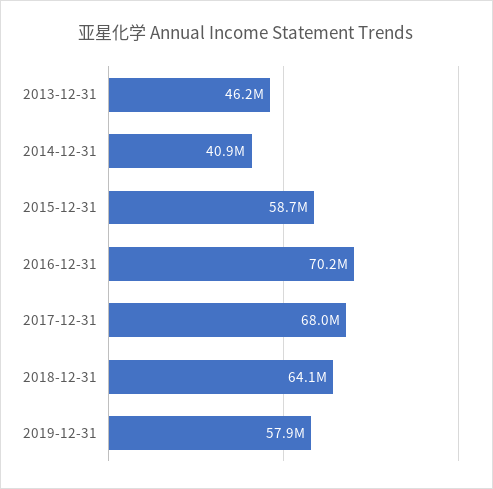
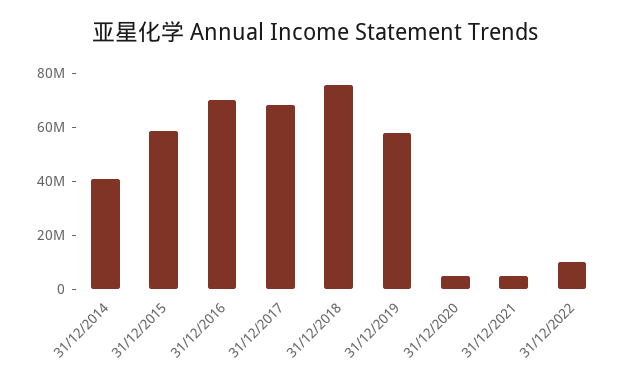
2013-12-31: 46200000 -> none
2018-12-31: 64100000 -> 75000000
31/12/2020: none -> 5000000
31/12/2021: none -> 5000000
31/12/2022: none -> 10000000

